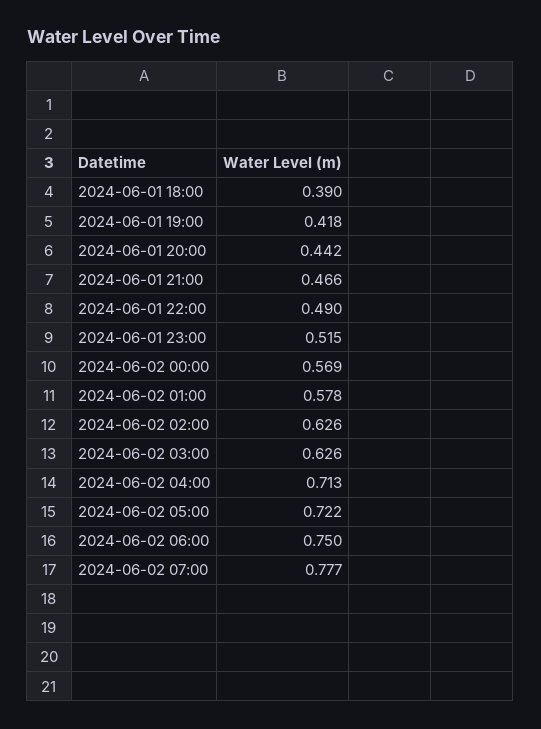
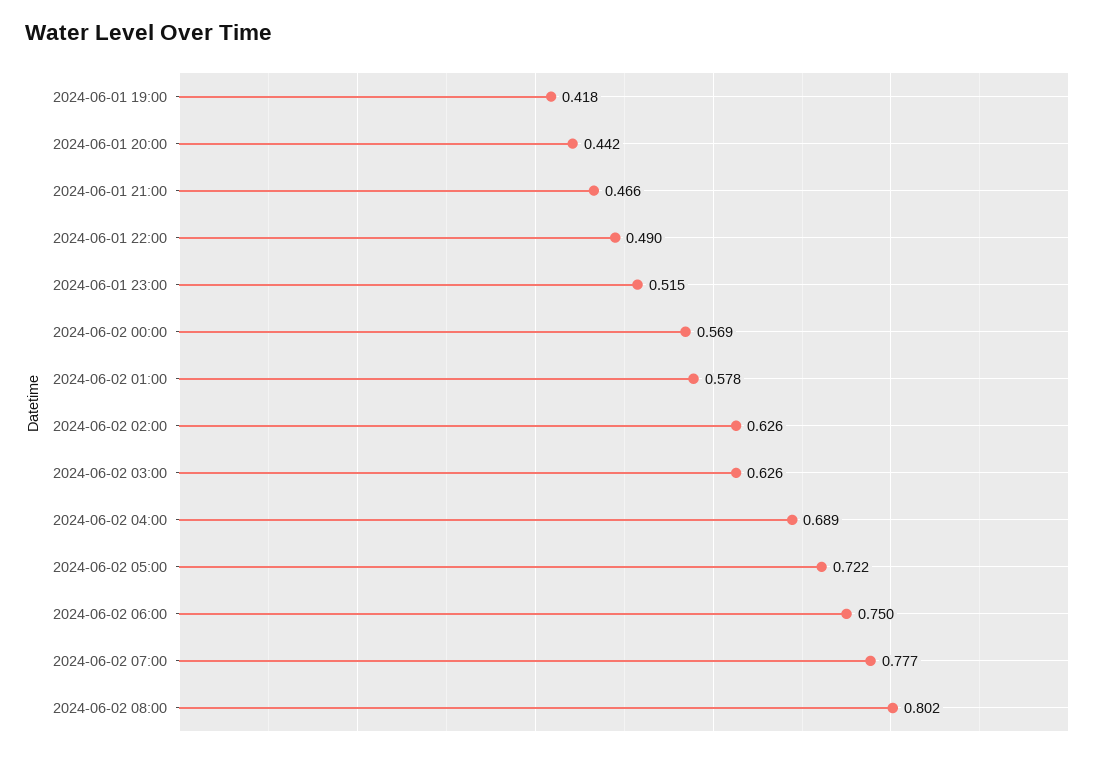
2024-06-01 18:00: 0.39 -> none
2024-06-02 04:00: 0.713 -> 0.689
2024-06-02 08:00: none -> 0.802

